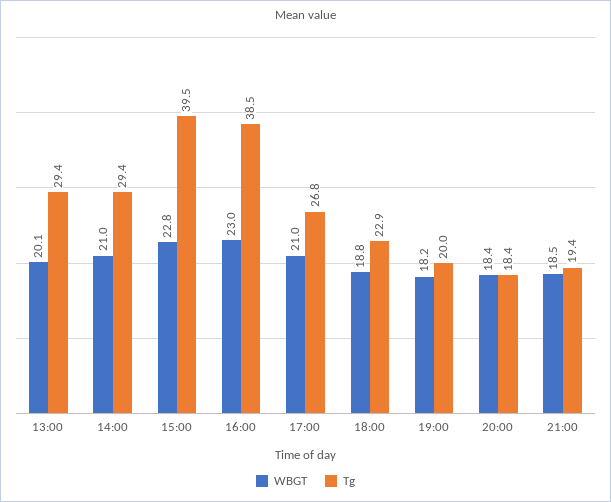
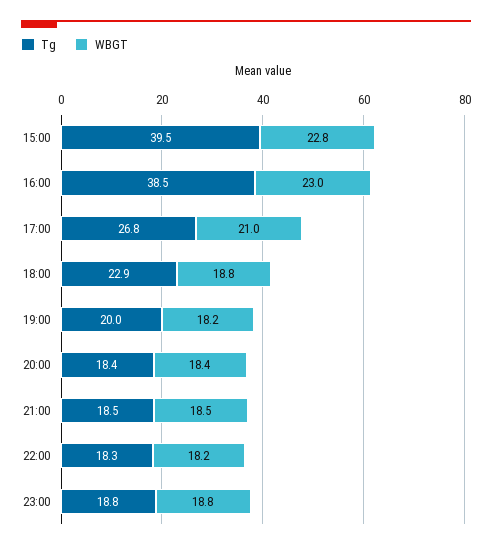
WBGT, 13:00: 20.1 -> none
Tg, 13:00: 29.4 -> none
WBGT, 14:00: 21 -> none
Tg, 14:00: 29.4 -> none
Tg, 21:00: 19.4 -> 18.5
Tg, 22:00: none -> 18.3
WBGT, 22:00: none -> 18.2
Tg, 23:00: none -> 18.8
WBGT, 23:00: none -> 18.8

